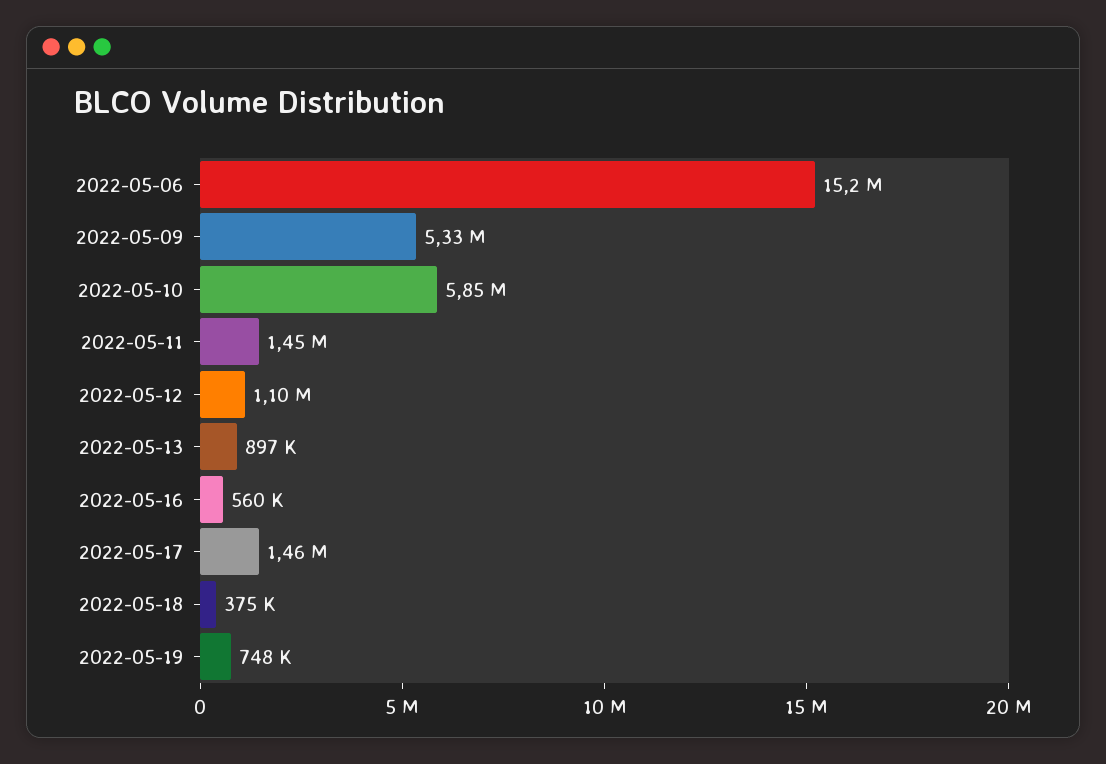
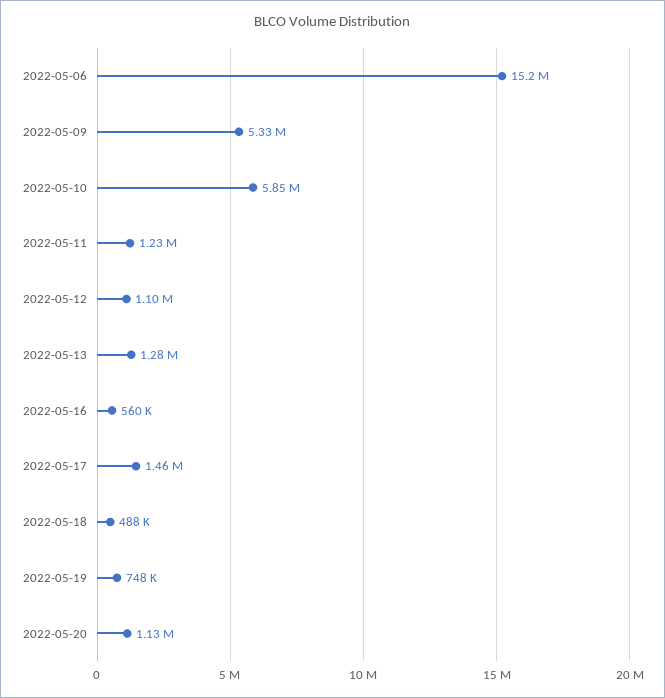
2022-05-11: 1450000 -> 1230000
2022-05-13: 897000 -> 1280000
2022-05-18: 375000 -> 488000
2022-05-20: none -> 1130000

